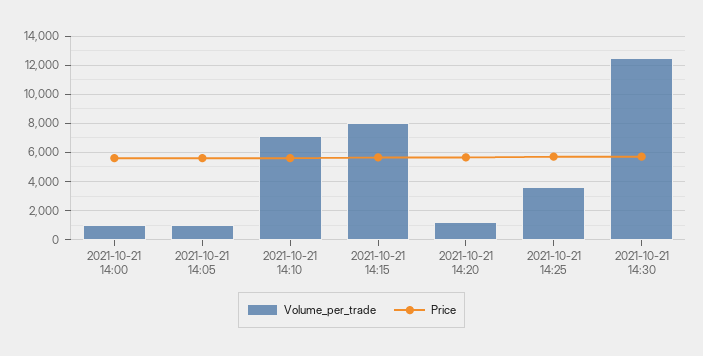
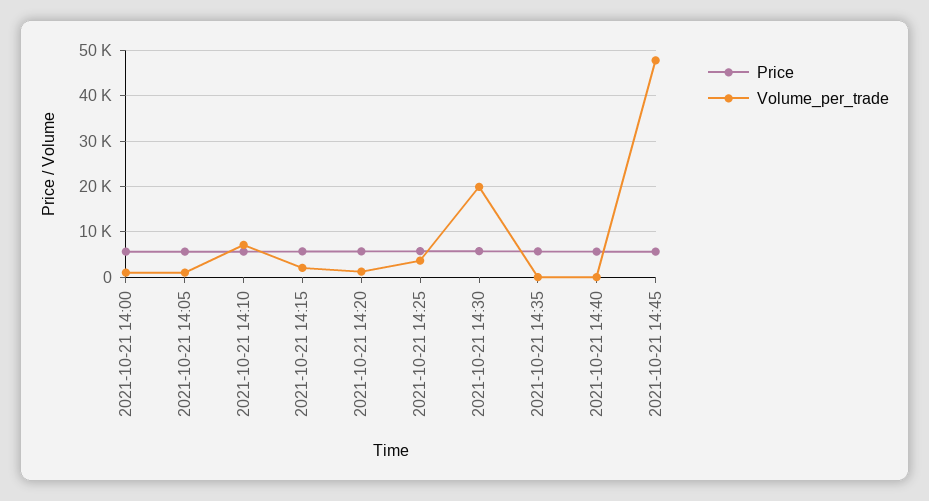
Volume_per_trade, 2021-10-21 14:15: 8000 -> 2000
Volume_per_trade, 2021-10-21 14:30: 12500 -> 20000
Price, 2021-10-21 14:35: none -> 6000
Volume_per_trade, 2021-10-21 14:35: none -> 0
Price, 2021-10-21 14:40: none -> 6000
Volume_per_trade, 2021-10-21 14:40: none -> 0
Price, 2021-10-21 14:45: none -> 6000
Volume_per_trade, 2021-10-21 14:45: none -> 48000

